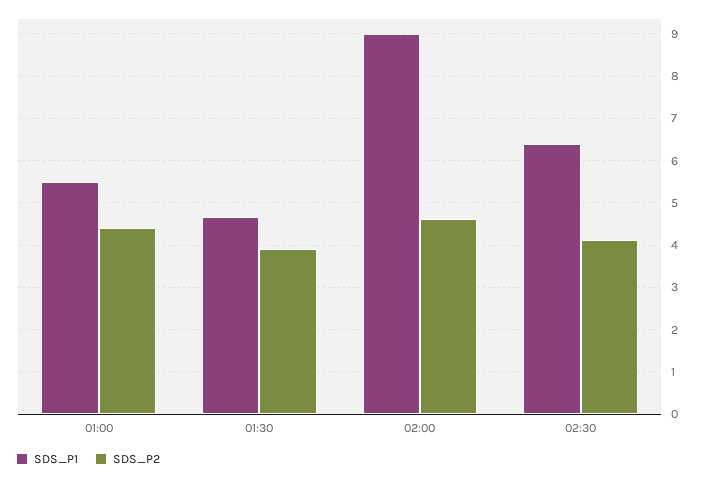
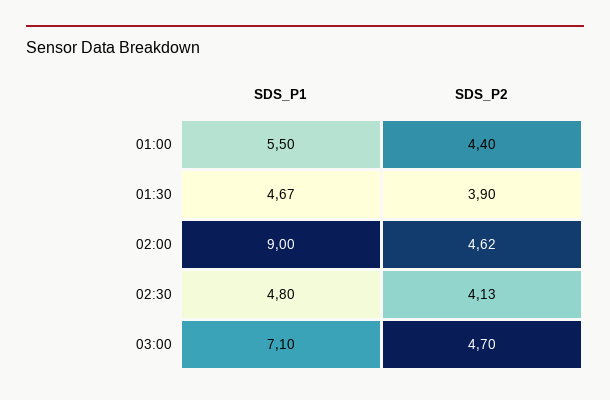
SDS_P1, 02:30: 6.4 -> 4.8
SDS_P1, 03:00: none -> 7.1
SDS_P2, 03:00: none -> 4.7

